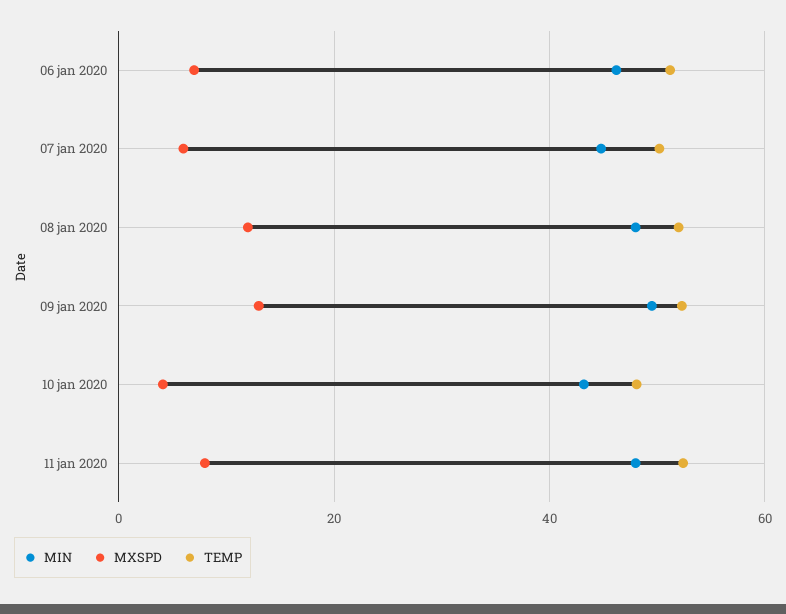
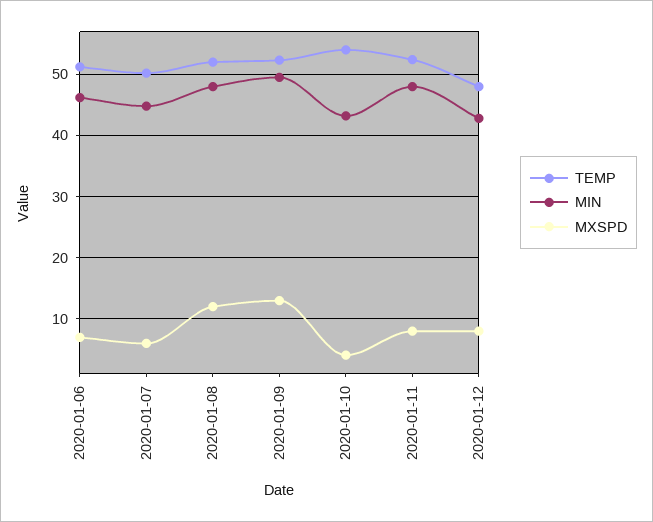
TEMP, 10 jan 2020: 48 -> 54
TEMP, 2020-01-12: none -> 48
MIN, 2020-01-12: none -> 43
MXSPD, 2020-01-12: none -> 8

